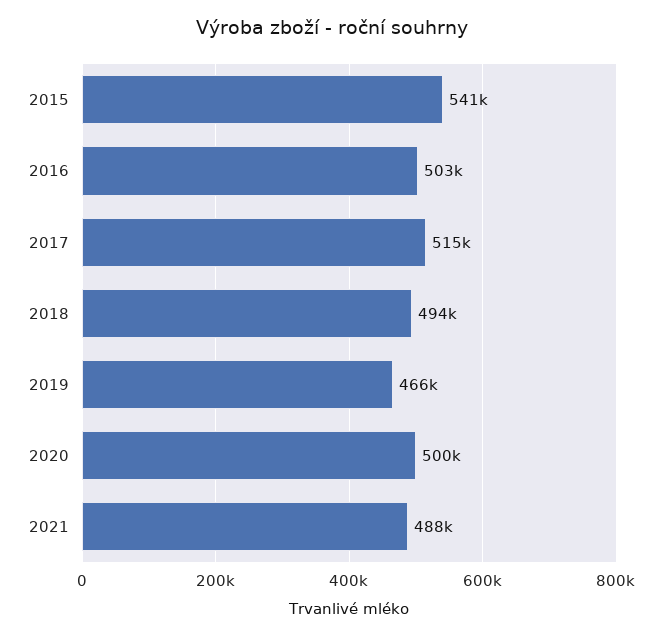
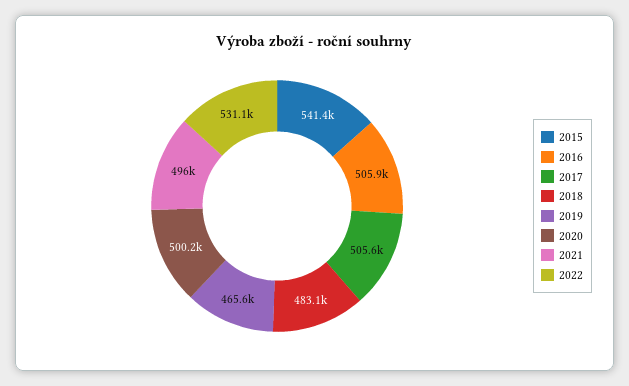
2016: 503000 -> 505900
2017: 515000 -> 505600
2018: 494000 -> 483100
2021: 488000 -> 496000
2022: none -> 531100

